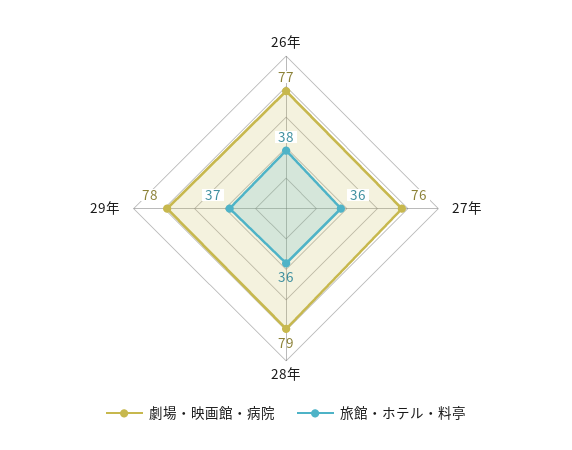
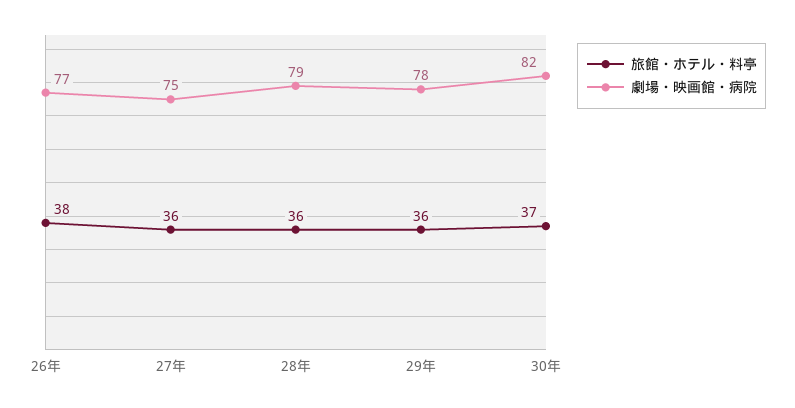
劇場・映画館・病院, 27年: 76 -> 75
旅館・ホテル・料亭, 29年: 37 -> 36
旅館・ホテル・料亭, 30年: none -> 37
劇場・映画館・病院, 30年: none -> 82

